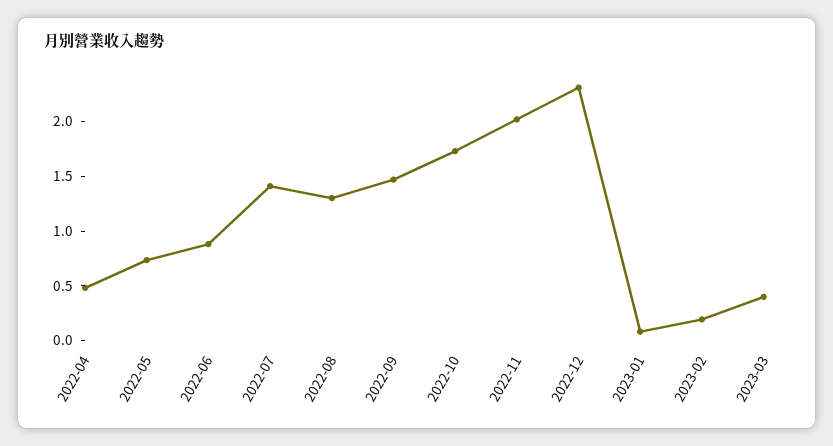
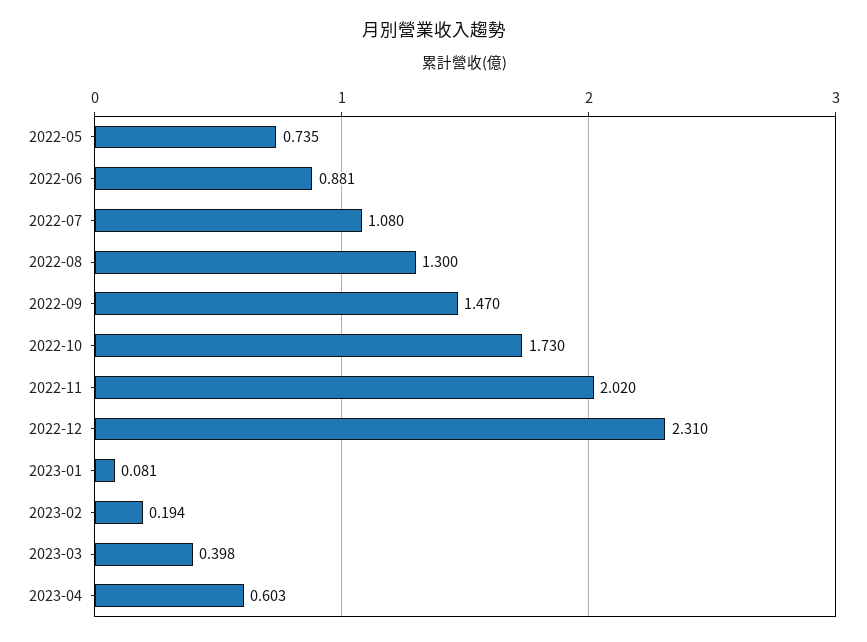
2022-04: 0.5 -> none
2022-07: 1.4 -> 1.08
2023-04: none -> 0.603

